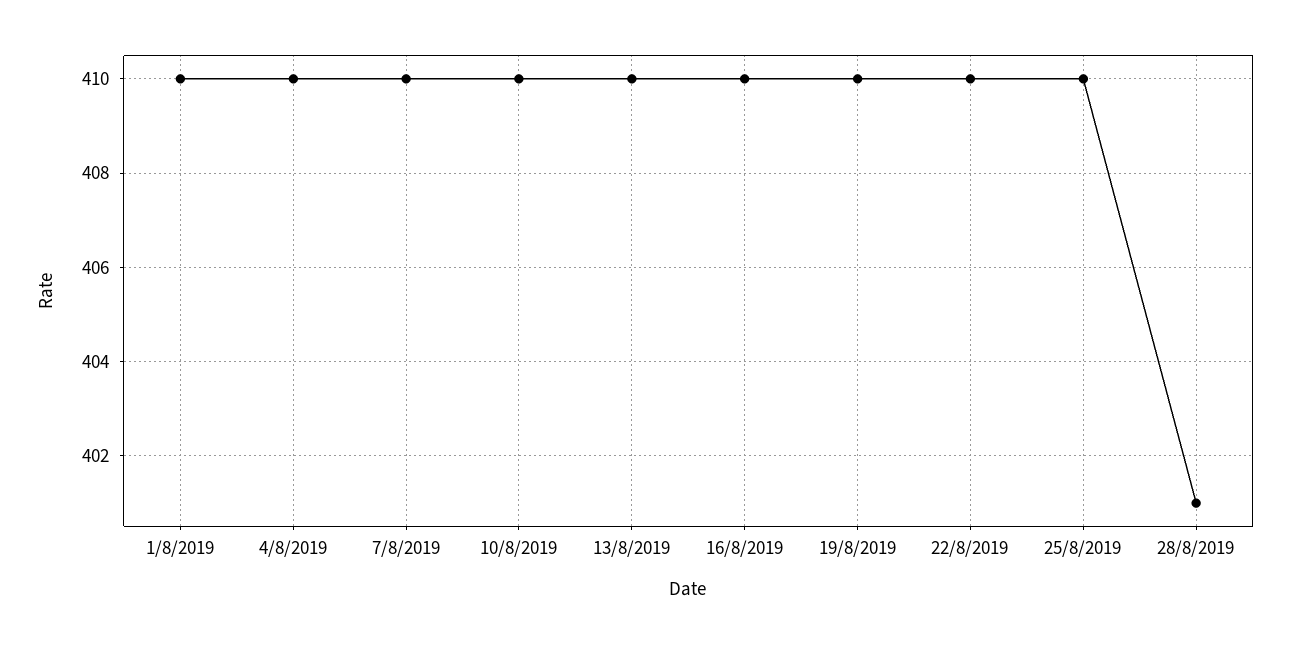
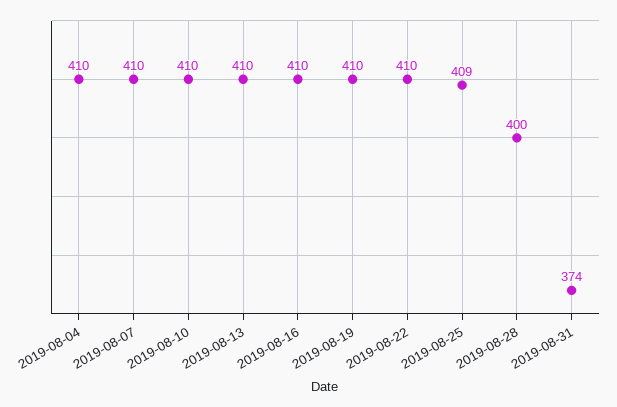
1/8/2019: 410 -> none
25/8/2019: 410 -> 409
28/8/2019: 401 -> 400
2019-08-31: none -> 374

